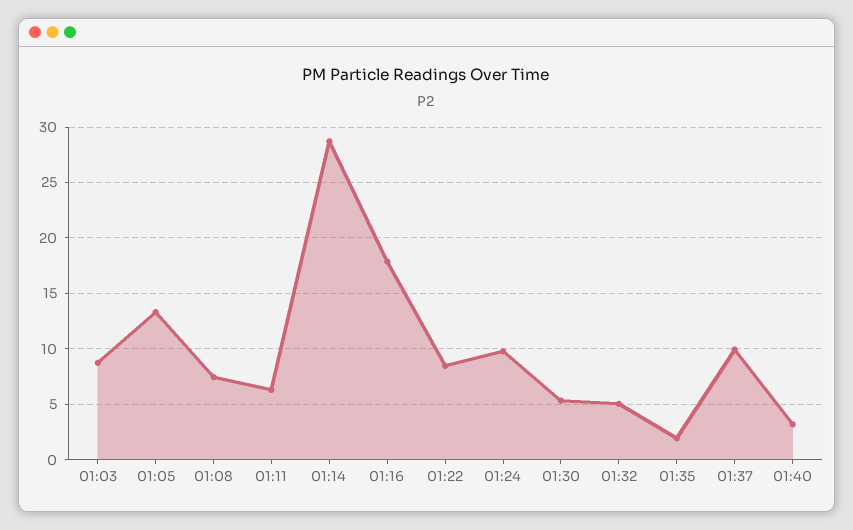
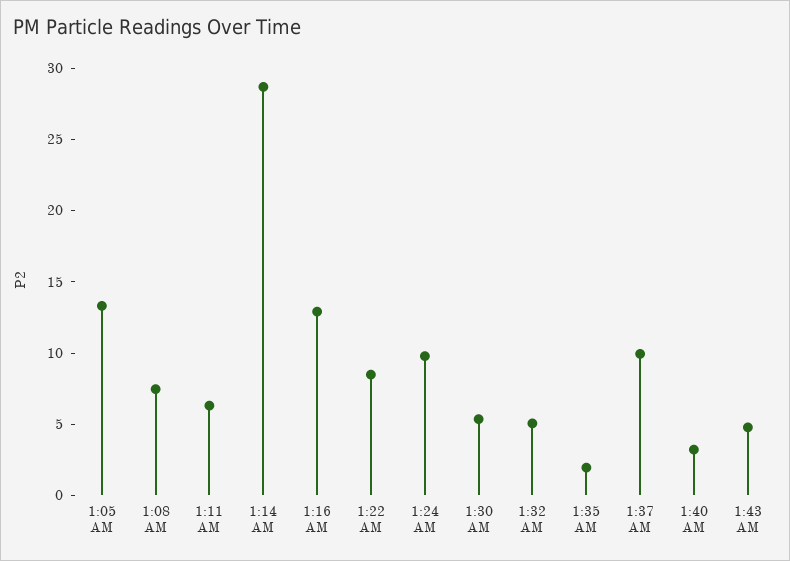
01:03: 9 -> none
01:16: 18 -> 13
1:43 AM: none -> 5

